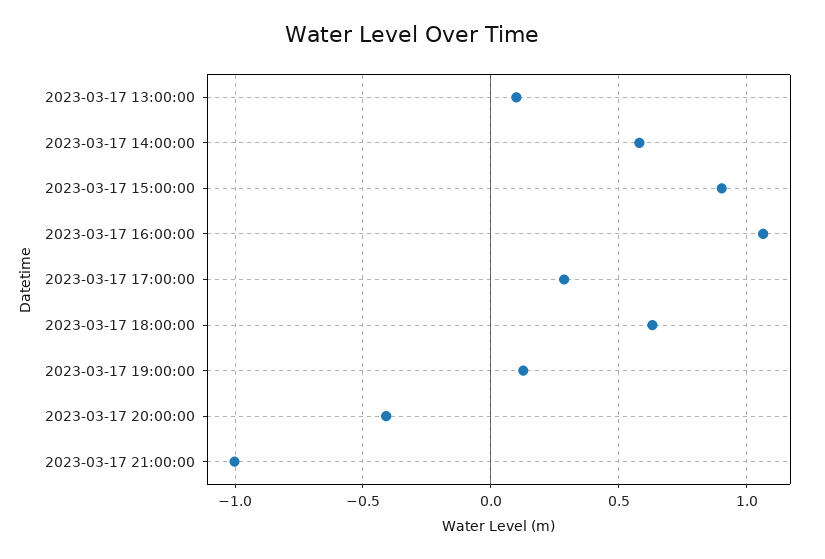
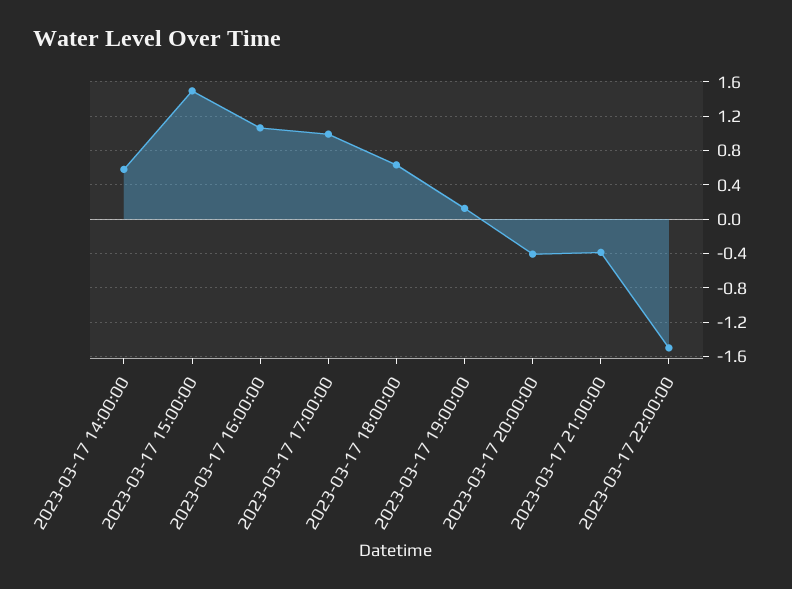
2023-03-17 13:00:00: 0.1 -> none
2023-03-17 15:00:00: 0.9 -> 1.5
2023-03-17 17:00:00: 0.3 -> 1
2023-03-17 21:00:00: -1 -> -0.4
2023-03-17 22:00:00: none -> -1.5

